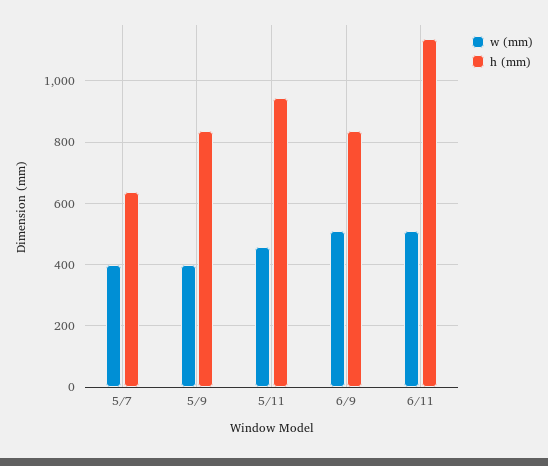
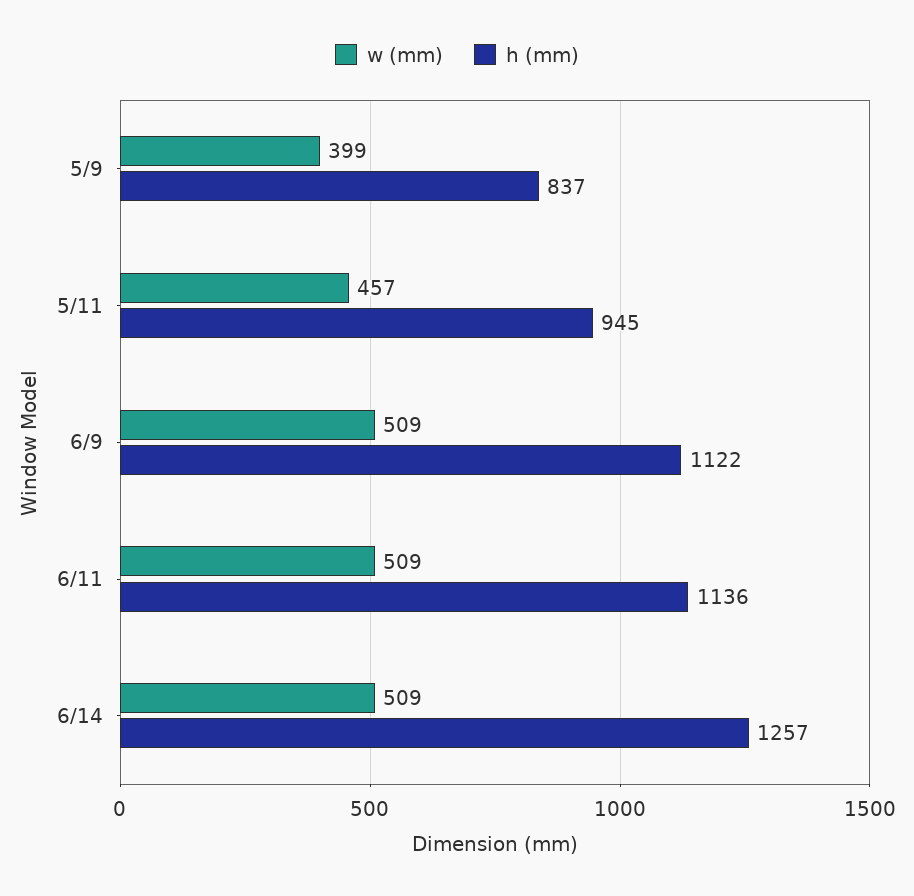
w (mm), 5/7: 400 -> none
h (mm), 5/7: 640 -> none
h (mm), 6/9: 840 -> 1122
w (mm), 6/14: none -> 509
h (mm), 6/14: none -> 1257

